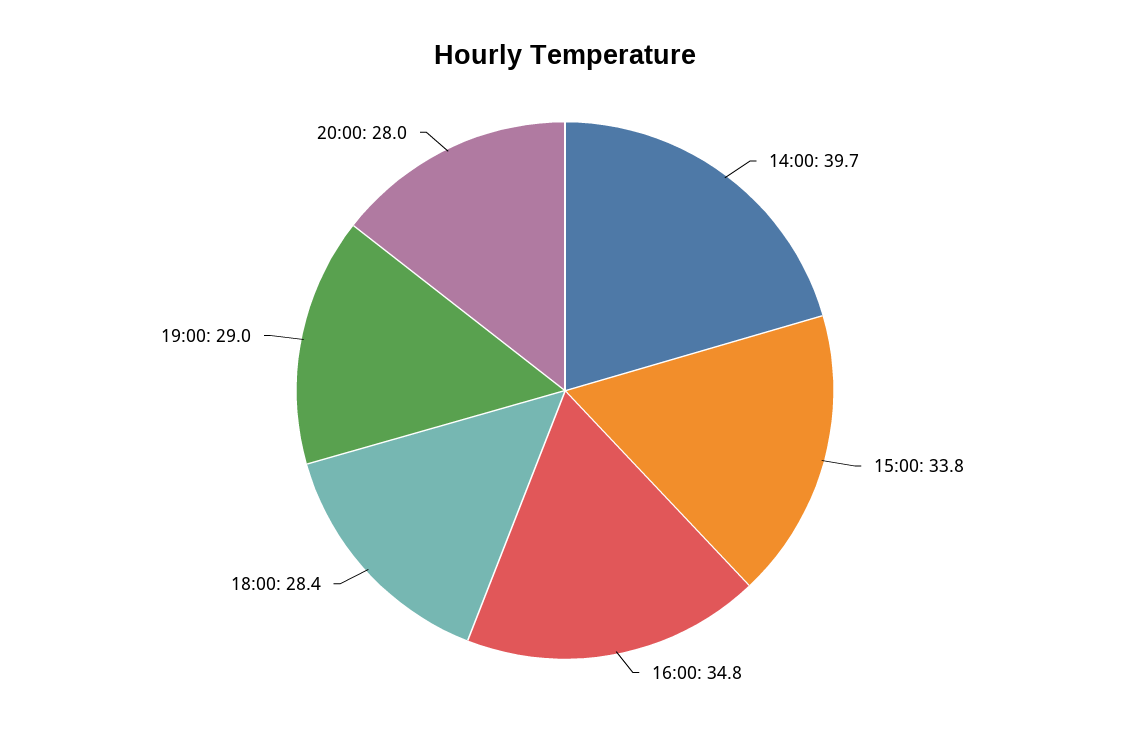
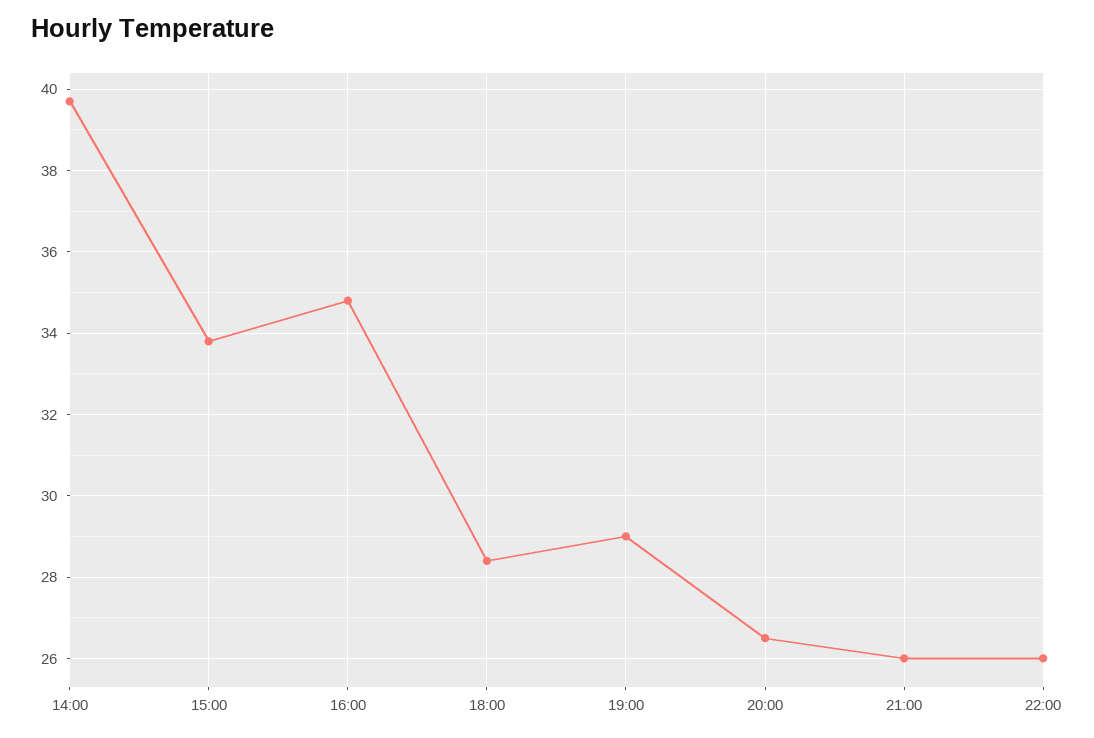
20:00: 28 -> 26.5
21:00: none -> 26
22:00: none -> 26

